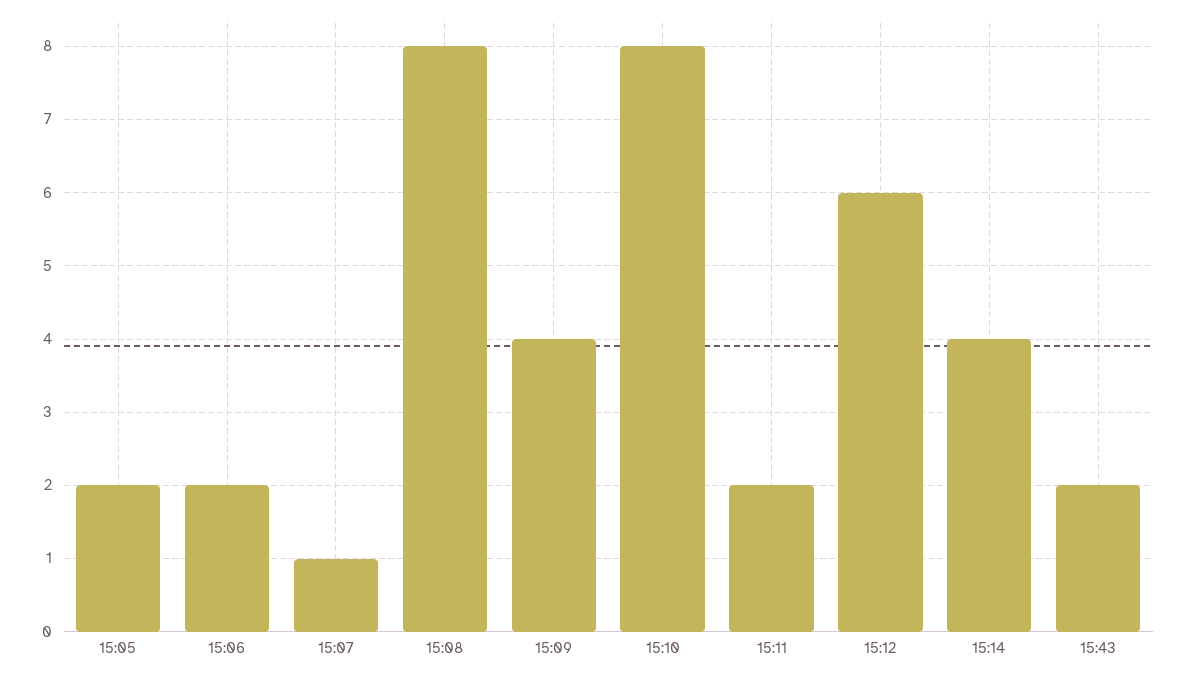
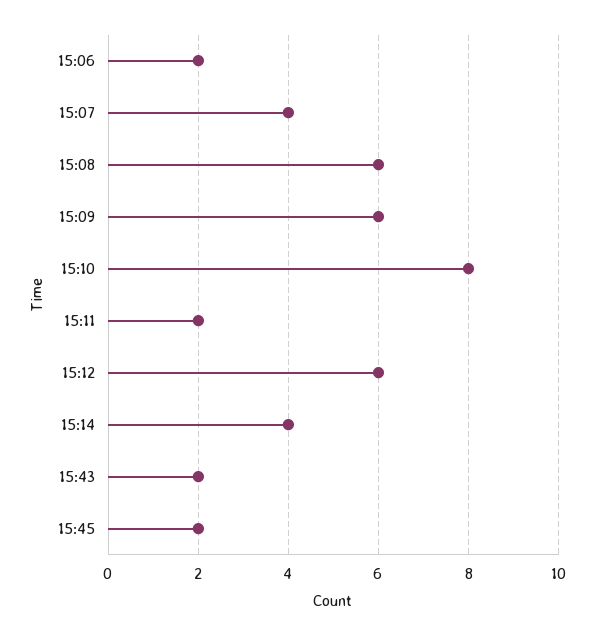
15:05: 2 -> none
15:07: 1 -> 4
15:08: 8 -> 6
15:09: 4 -> 6
15:45: none -> 2

